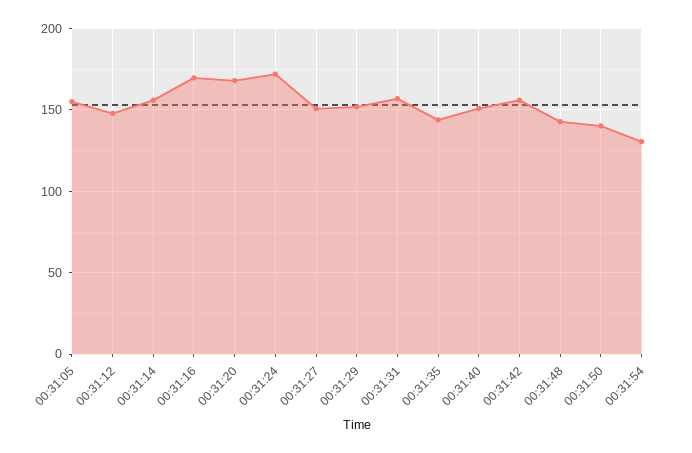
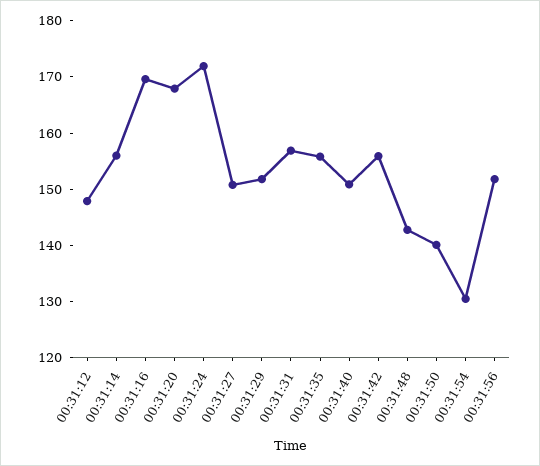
00:31:05: 155 -> none
00:31:35: 145 -> 156
00:31:56: none -> 152

